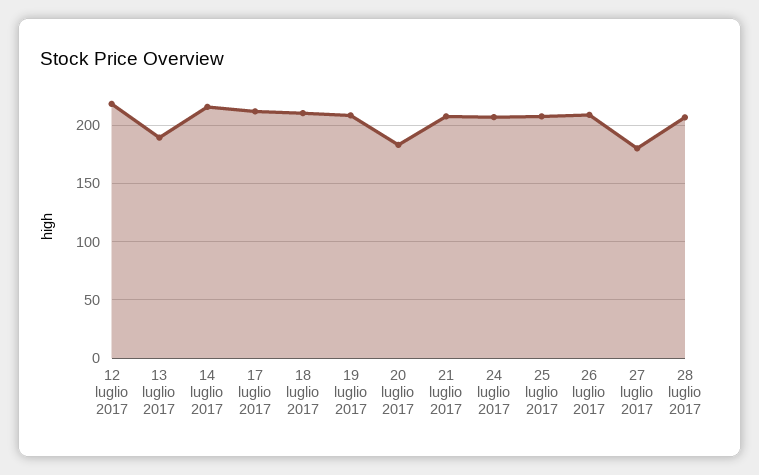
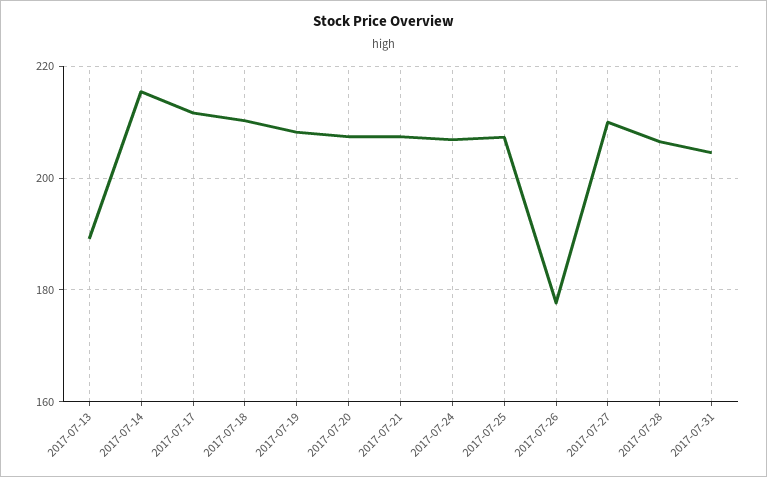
12 luglio 2017: 220 -> none
20 luglio 2017: 180 -> 208
26 luglio 2017: 210 -> 178
27 luglio 2017: 180 -> 210
2017-07-31: none -> 204

